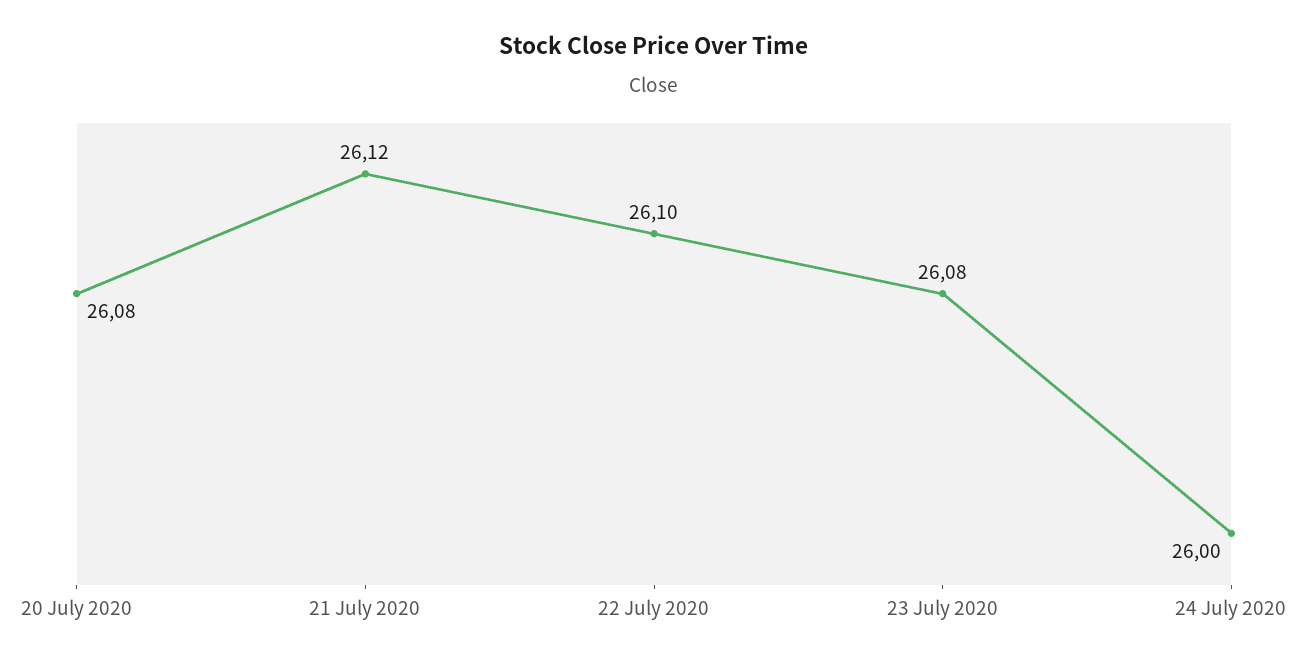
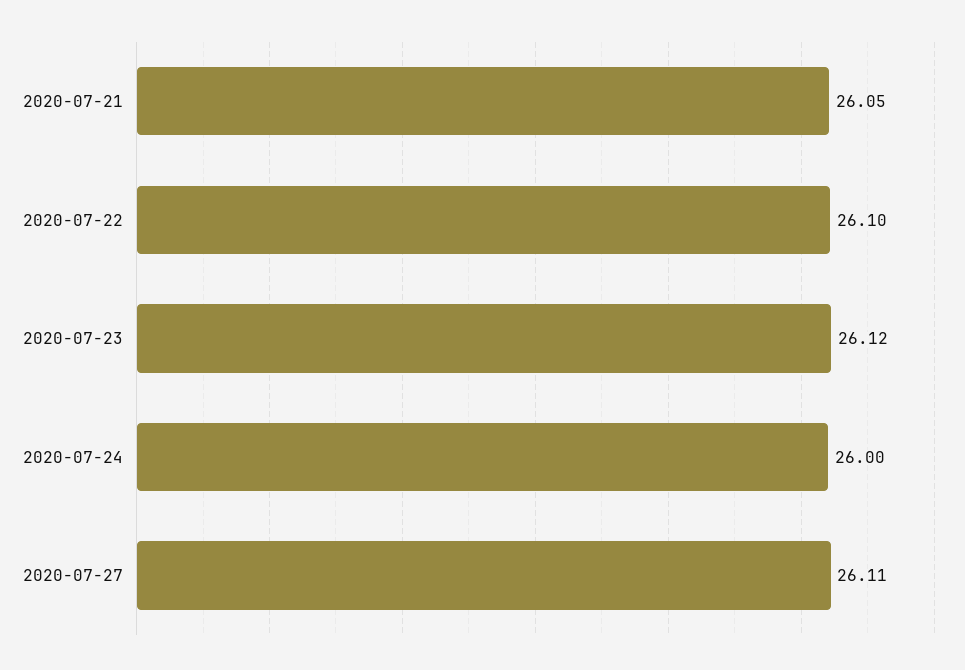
20 July 2020: 26.08 -> none
21 July 2020: 26.12 -> 26.05
23 July 2020: 26.08 -> 26.12
2020-07-27: none -> 26.11

